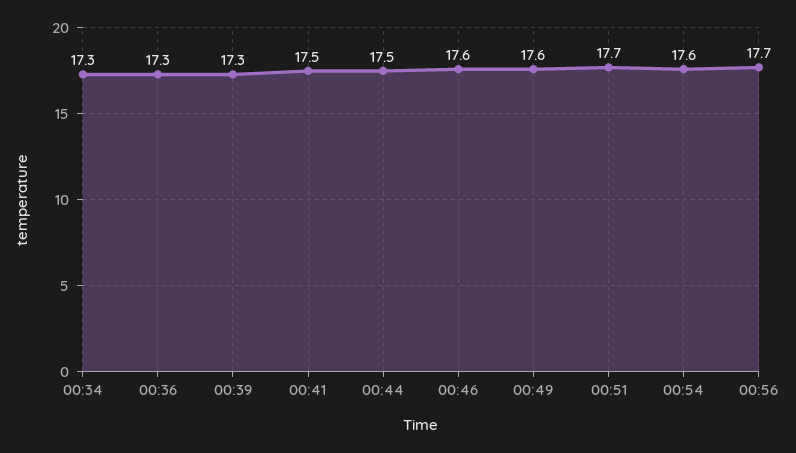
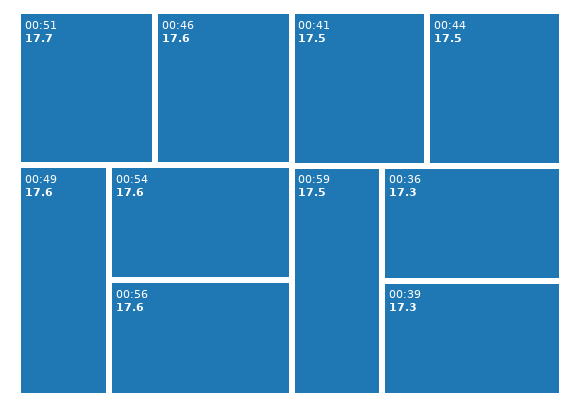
00:34: 17.3 -> none
00:56: 17.7 -> 17.6
00:59: none -> 17.5

